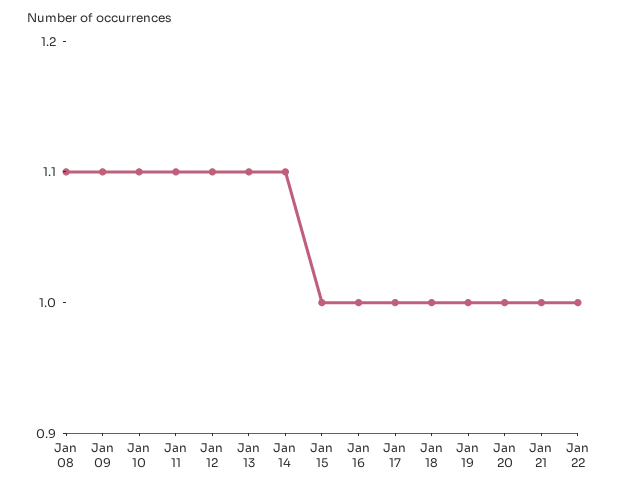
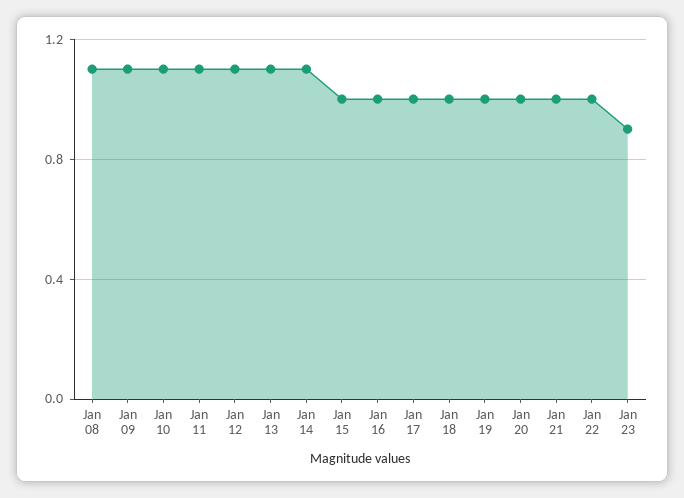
Jan 23: none -> 0.9

